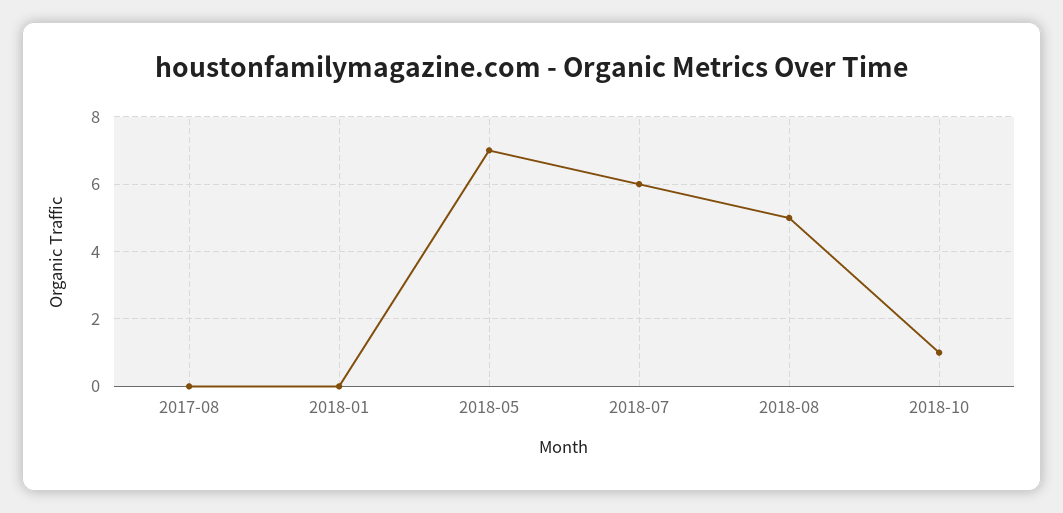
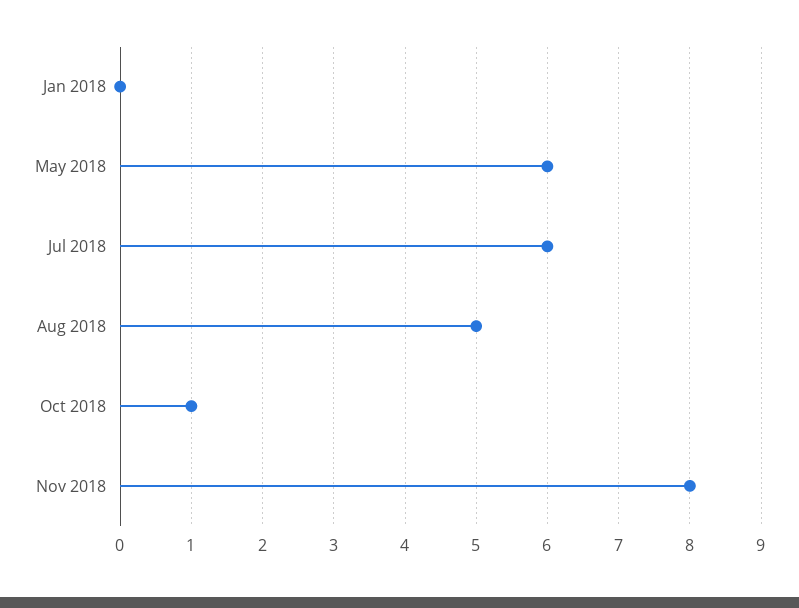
2017-08: 0 -> none
2018-05: 7 -> 6
Nov 2018: none -> 8

